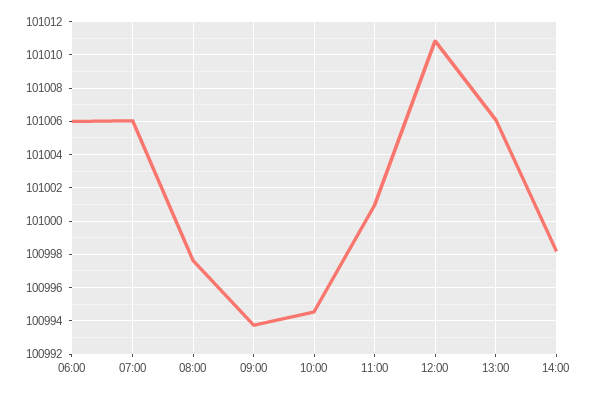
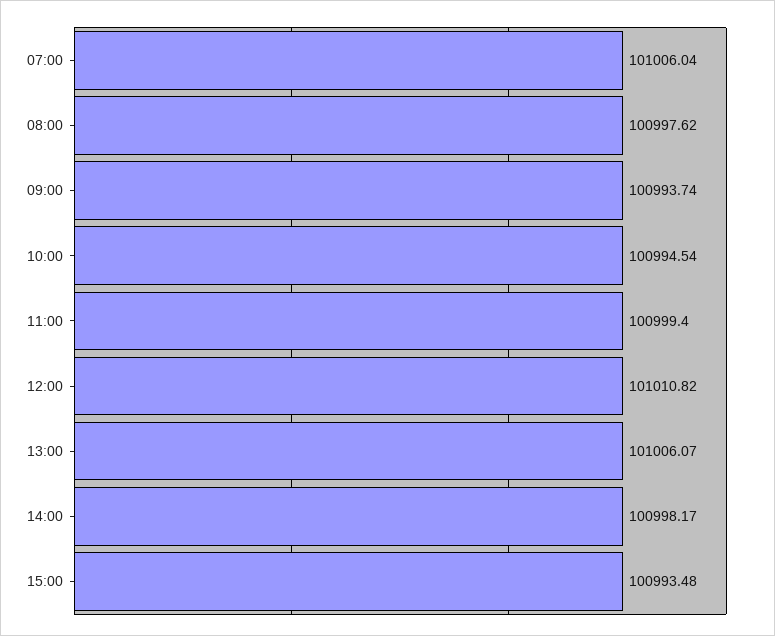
06:00: 101006 -> none
11:00: 101001 -> 100999.4
15:00: none -> 100993.48

